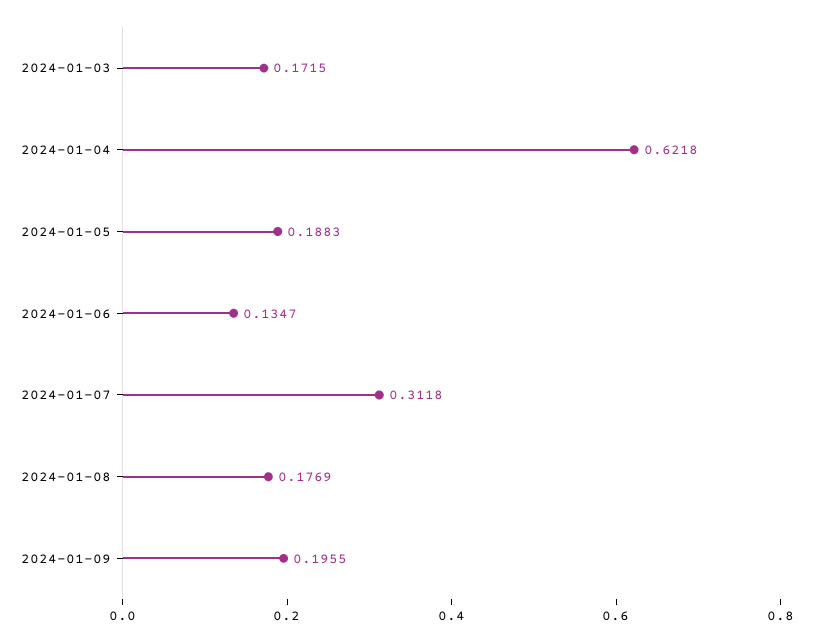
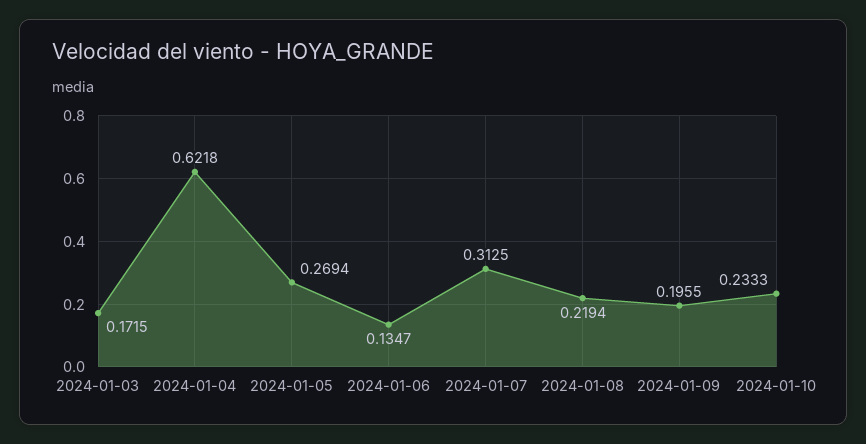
2024-01-05: 0.1883 -> 0.2694
2024-01-07: 0.3118 -> 0.3125
2024-01-08: 0.1769 -> 0.2194
2024-01-10: none -> 0.2333

